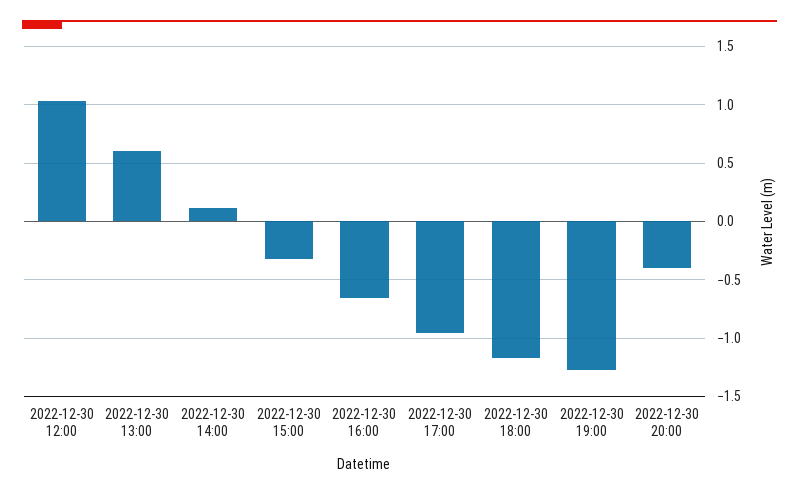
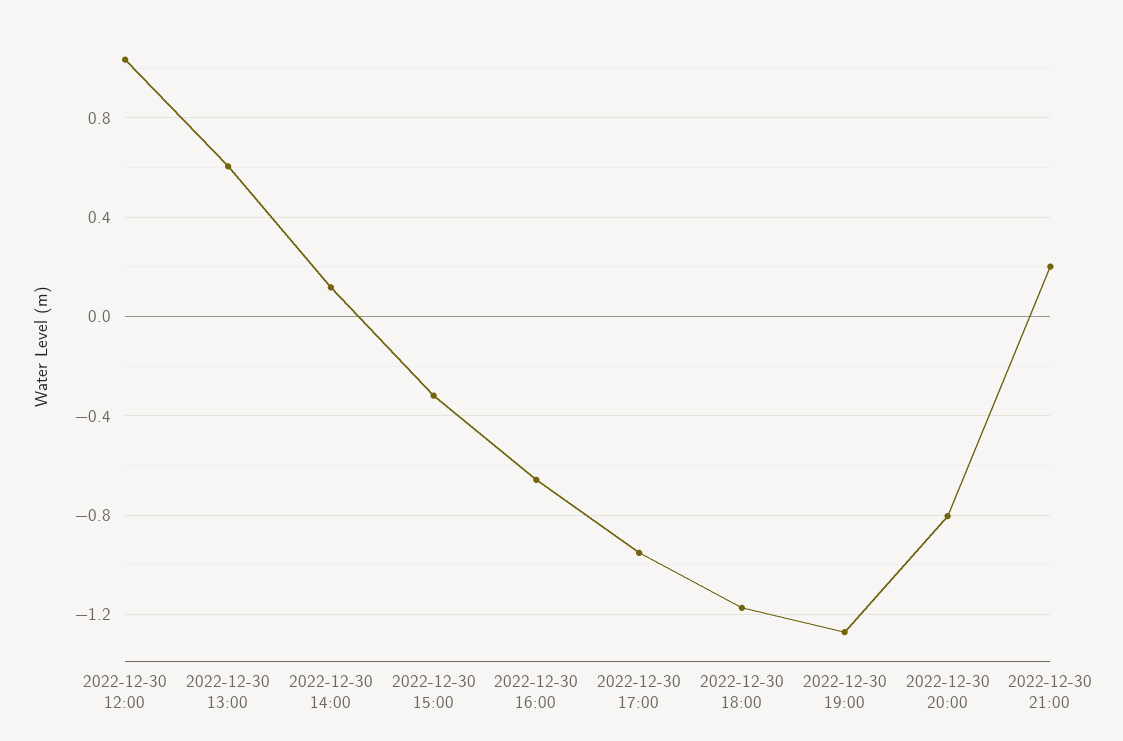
2022-12-30 20:00: -0.4 -> -0.8
2022-12-30 21:00: none -> 0.2

